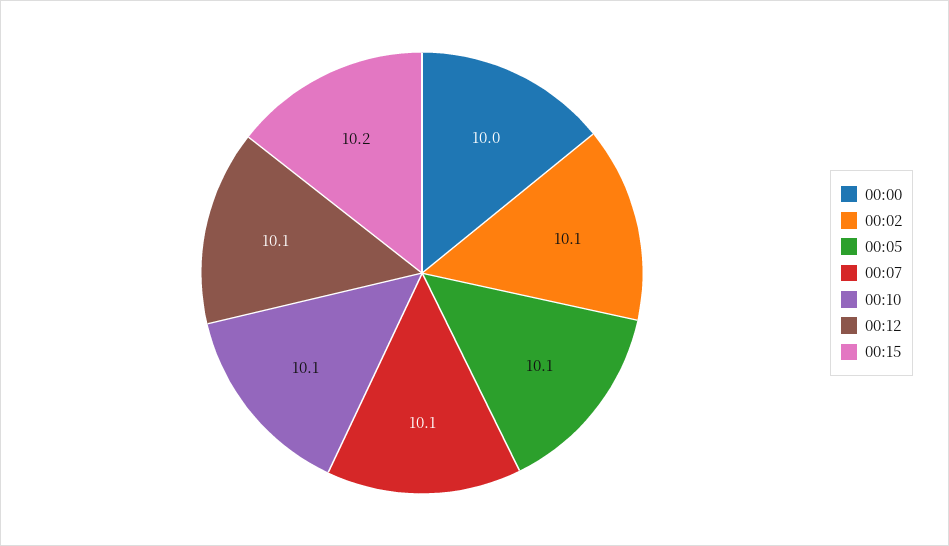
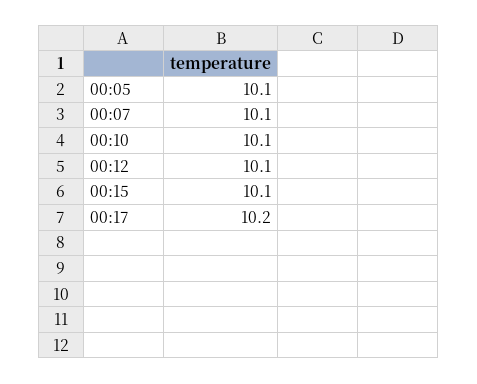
00:00: 10 -> none
00:02: 10.1 -> none
00:15: 10.2 -> 10.1
00:17: none -> 10.2

